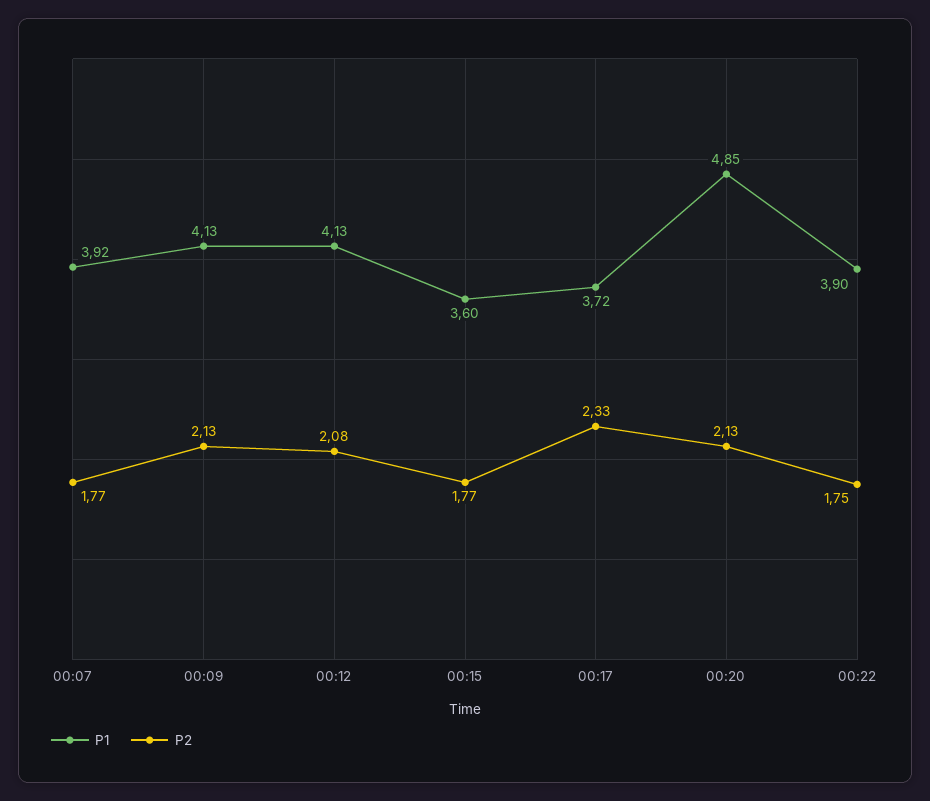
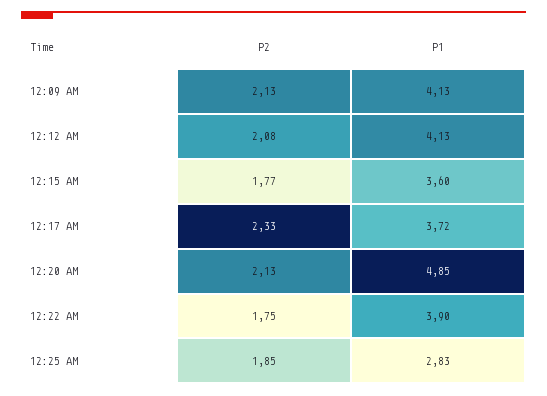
P1, 00:07: 3.92 -> none
P2, 00:07: 1.77 -> none
P2, 12:25 AM: none -> 1.85
P1, 12:25 AM: none -> 2.83

